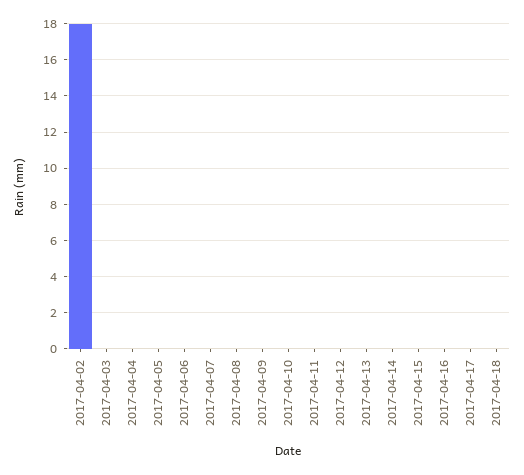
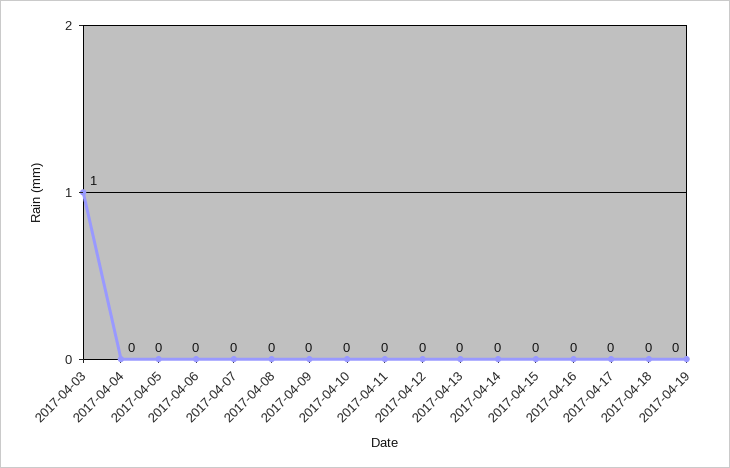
2017-04-02: 18 -> none
2017-04-03: 0 -> 1
2017-04-19: none -> 0

